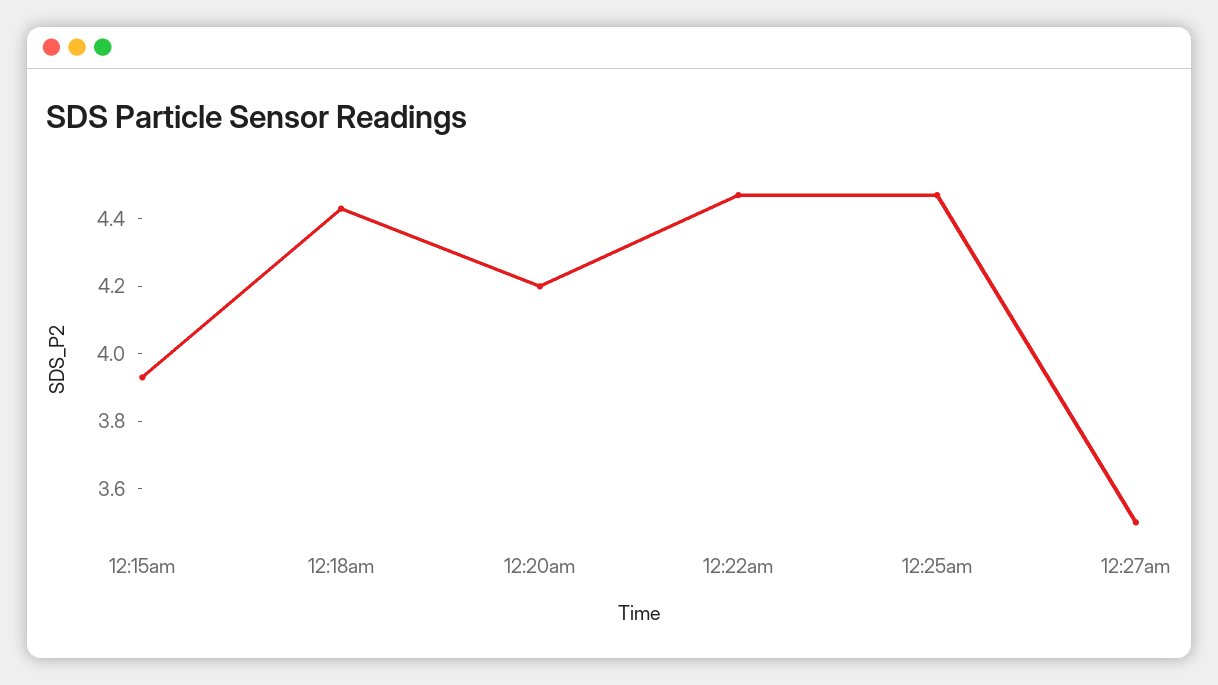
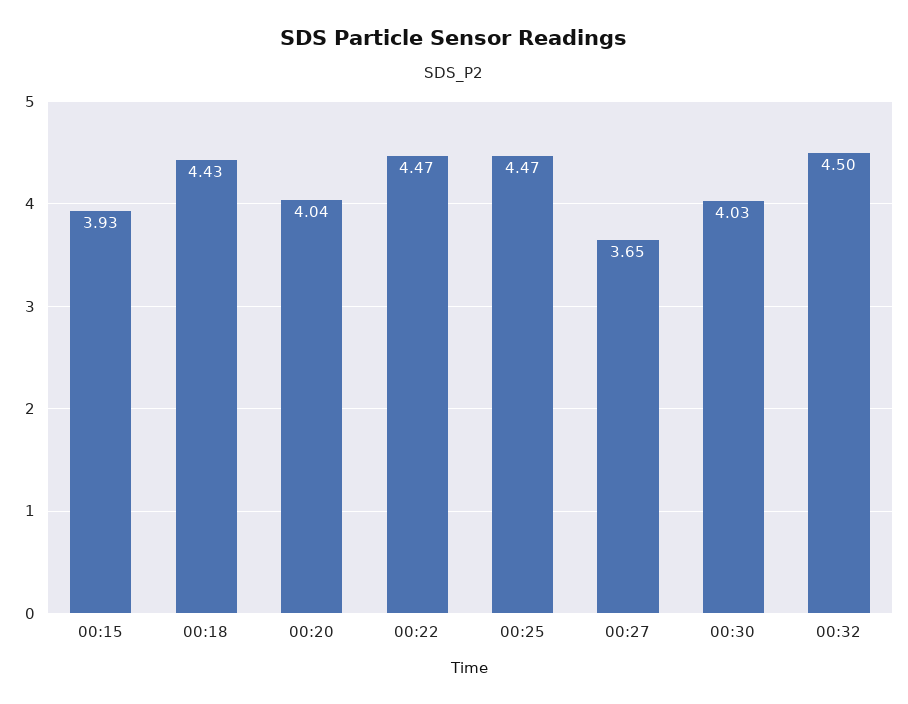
12:20am: 4.2 -> 4.04
12:27am: 3.5 -> 3.65
00:30: none -> 4.03
00:32: none -> 4.5

